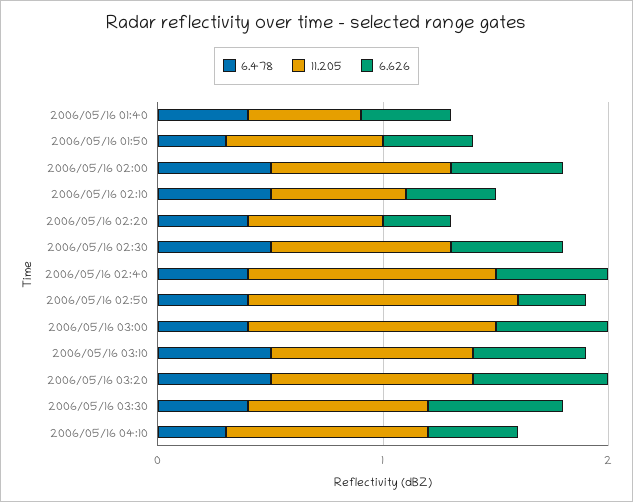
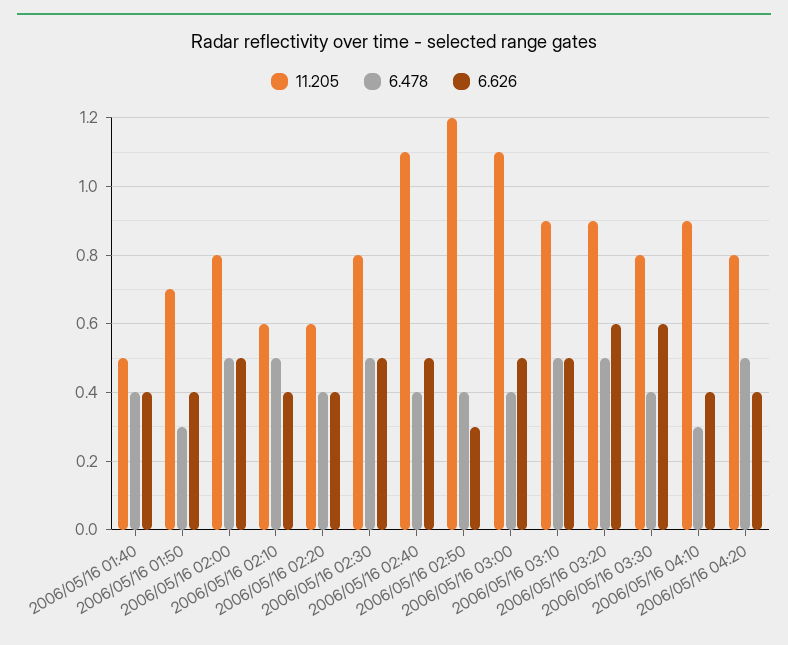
6.626, 2006/05/16 02:20: 0.3 -> 0.4
11.205, 2006/05/16 04:20: none -> 0.8
6.478, 2006/05/16 04:20: none -> 0.5
6.626, 2006/05/16 04:20: none -> 0.4

